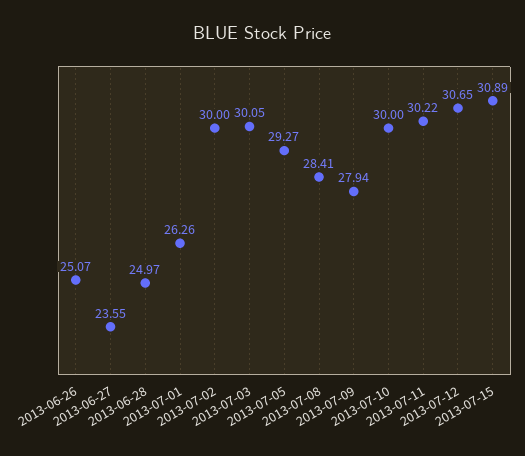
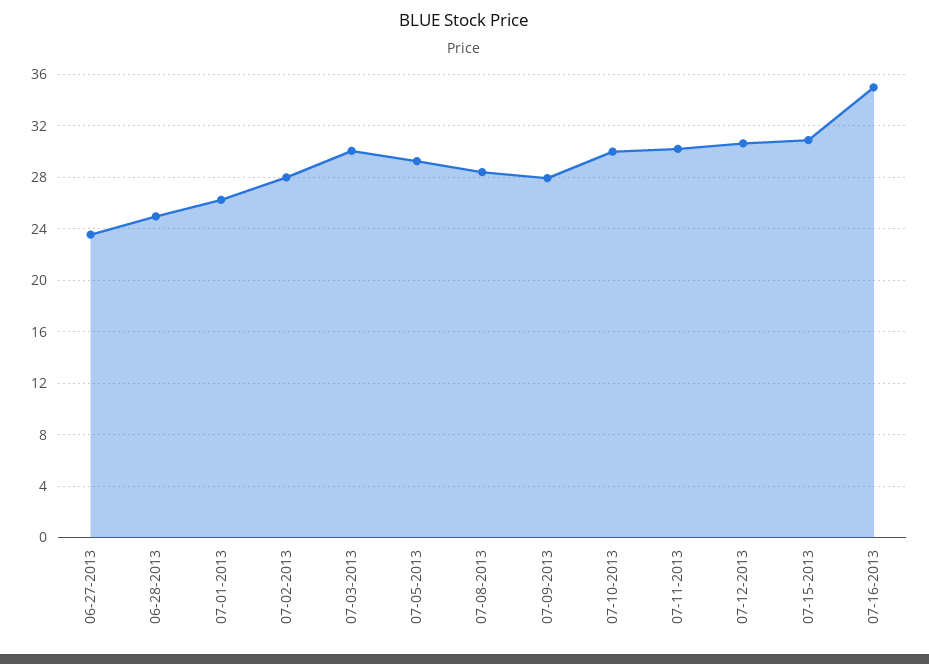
2013-06-26: 25.07 -> none
2013-07-02: 30 -> 28
07-16-2013: none -> 35

